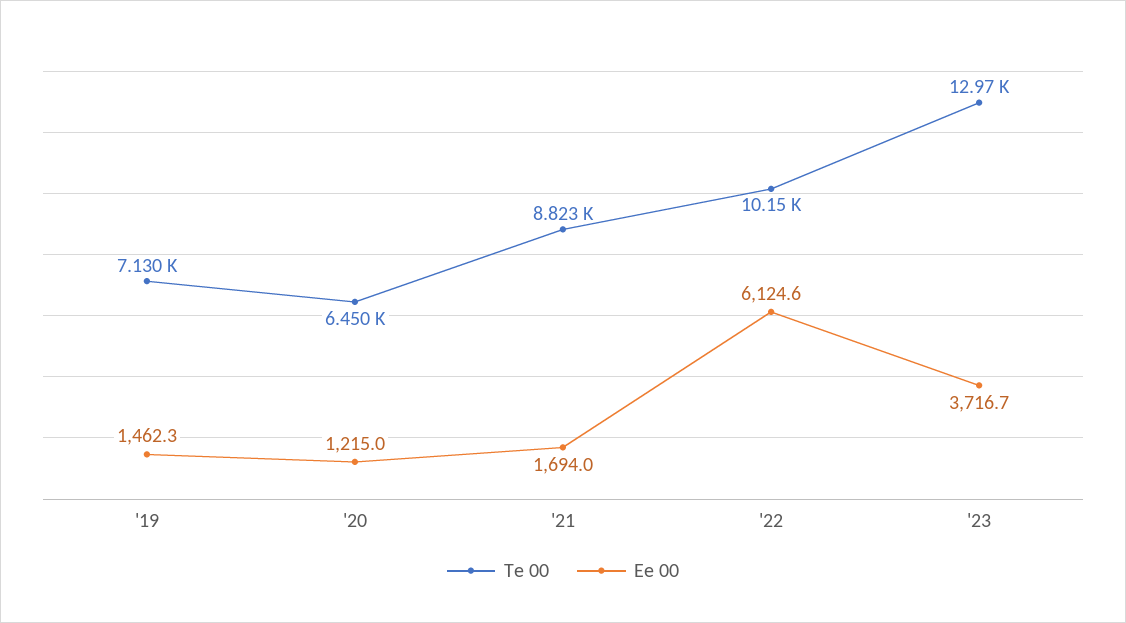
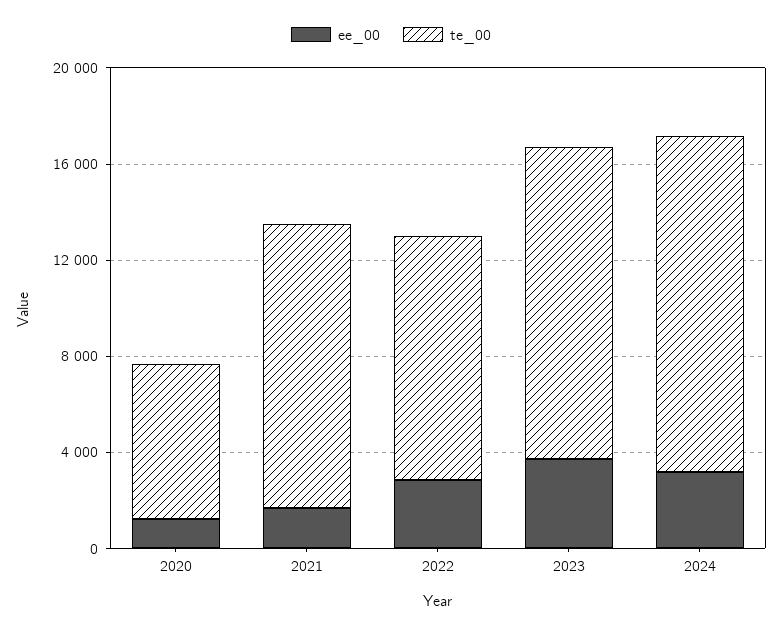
Te 00, '19: 7130 -> none
Ee 00, '19: 1462.3 -> none
Te 00, '21: 8823 -> 12000
Ee 00, '22: 6124.6 -> 3000
Ee 00, 2024: none -> 3000
Te 00, 2024: none -> 14000

